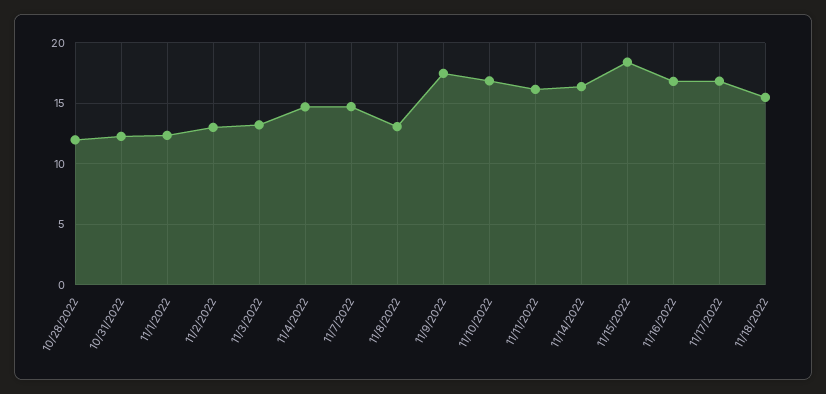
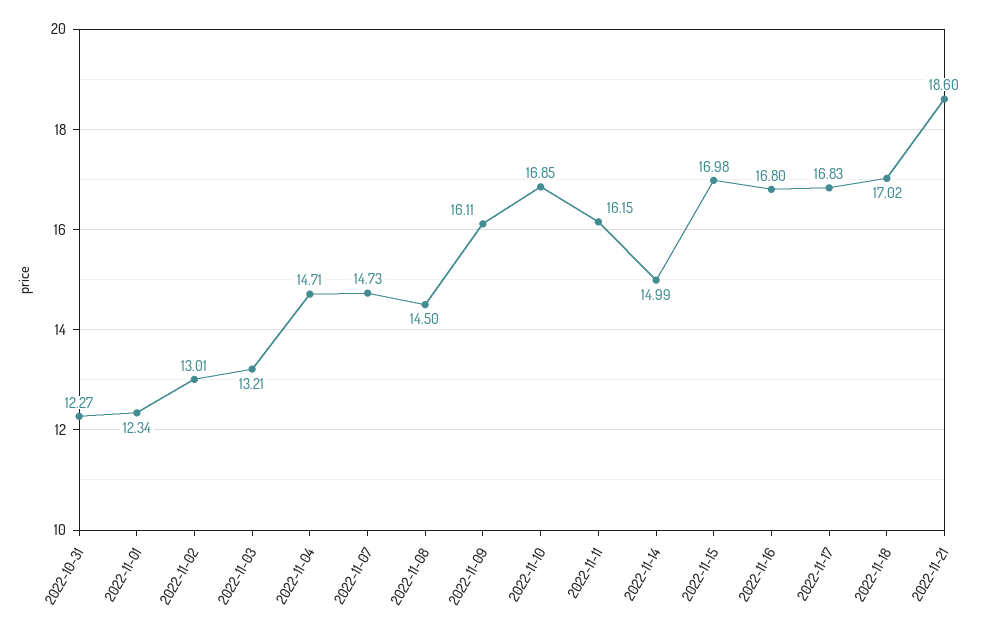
10/28/2022: 12 -> none
11/8/2022: 13 -> 14.5
11/9/2022: 17.5 -> 16.11
11/14/2022: 16.5 -> 14.99
11/15/2022: 18.5 -> 16.98
11/18/2022: 15.5 -> 17.02
2022-11-21: none -> 18.6

